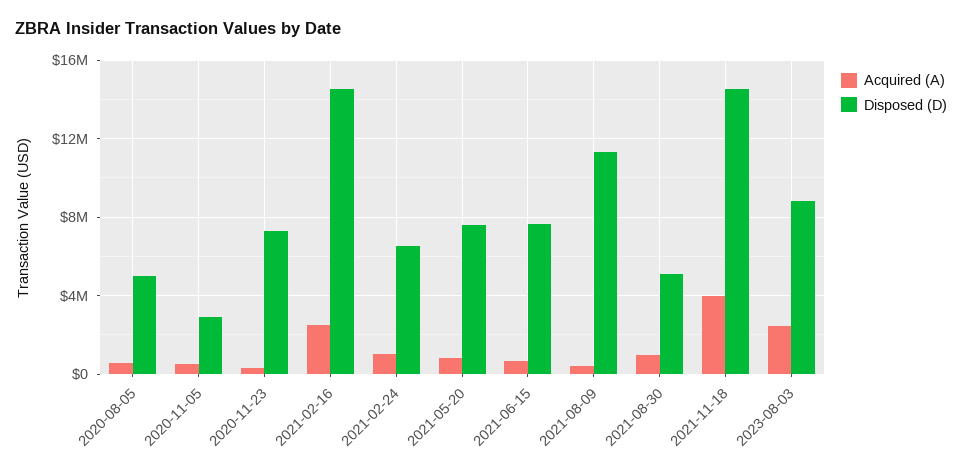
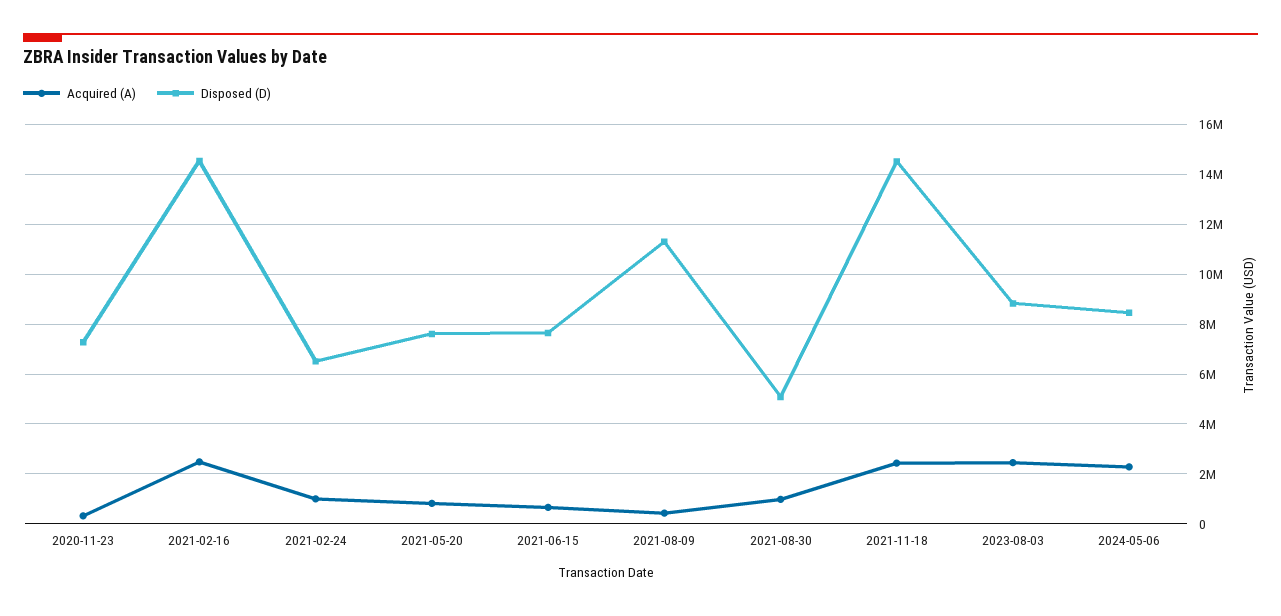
Acquired (A), 2020-08-05: 500000 -> none
Disposed (D), 2020-08-05: 5000000 -> none
Acquired (A), 2020-11-05: 500000 -> none
Disposed (D), 2020-11-05: 3000000 -> none
Acquired (A), 2021-11-18: 4000000 -> 2500000
Acquired (A), 2024-05-06: none -> 2250000
Disposed (D), 2024-05-06: none -> 8500000

